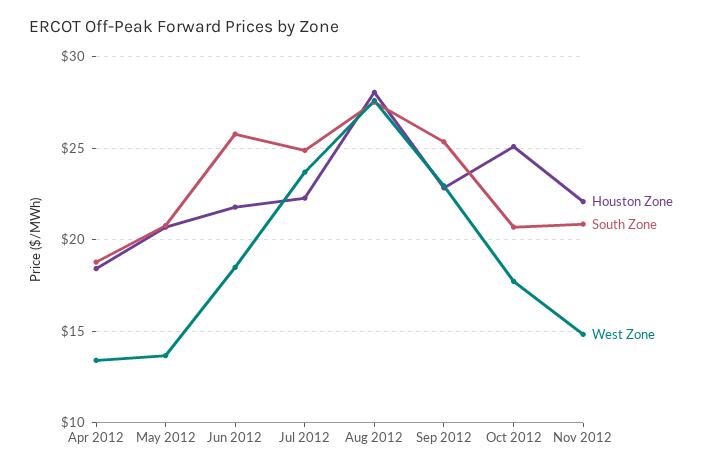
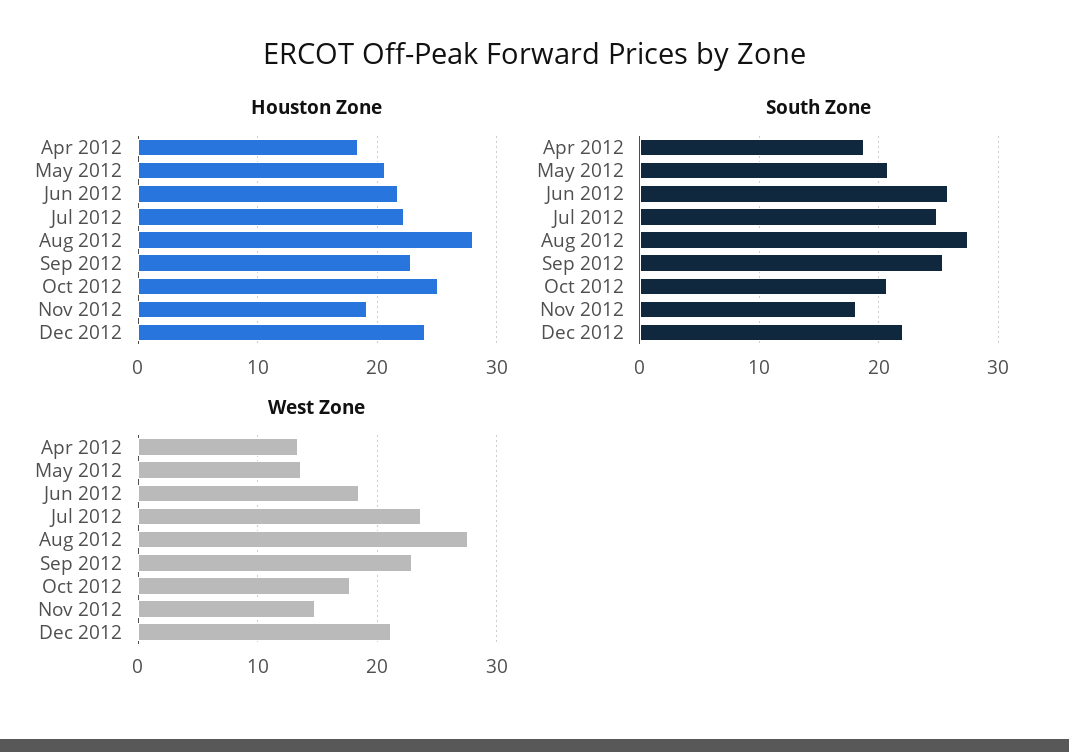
Houston Zone, Nov 2012: 22 -> 19
South Zone, Nov 2012: 21 -> 18
Houston Zone, Dec 2012: none -> 24
South Zone, Dec 2012: none -> 22
West Zone, Dec 2012: none -> 21

